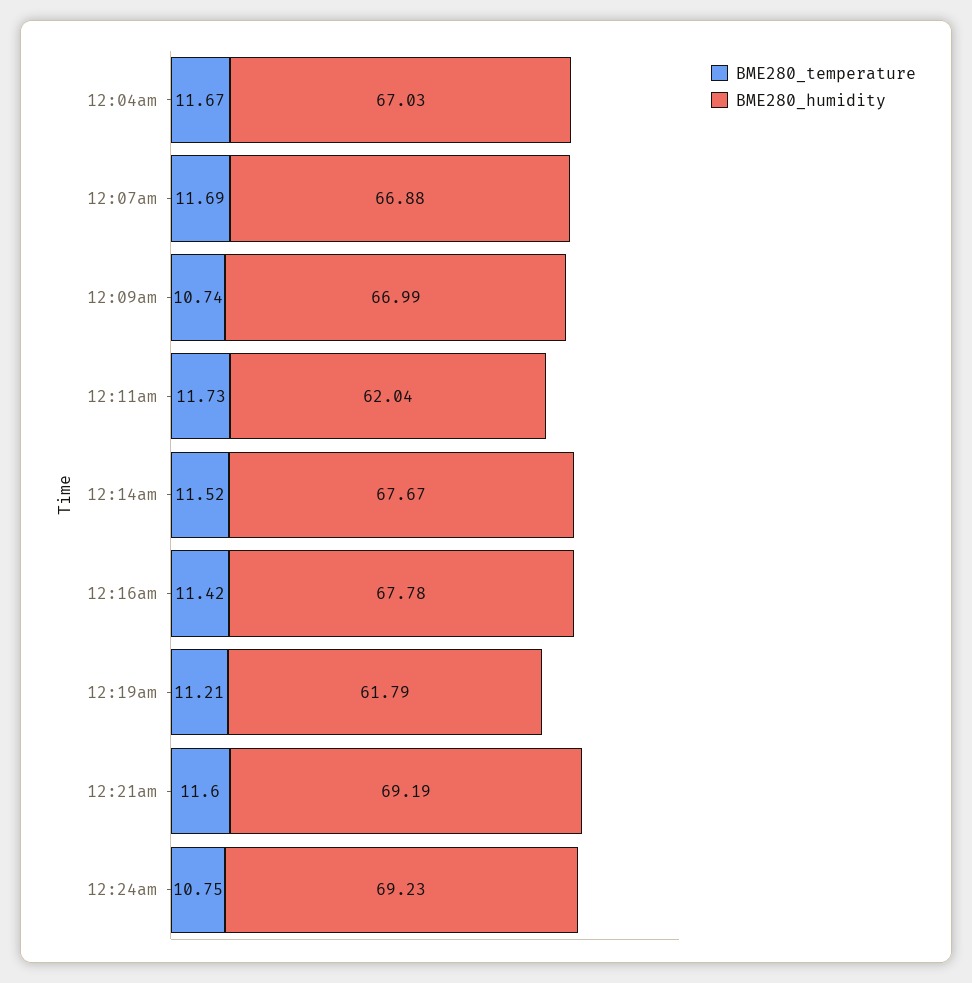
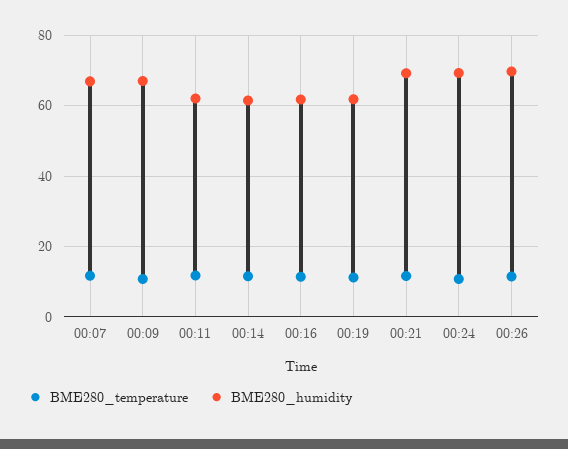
BME280_temperature, 12:04am: 11.67 -> none
BME280_humidity, 12:04am: 67.03 -> none
BME280_humidity, 12:14am: 67.67 -> 62
BME280_humidity, 12:16am: 67.78 -> 62
BME280_temperature, 00:26: none -> 12
BME280_humidity, 00:26: none -> 70

